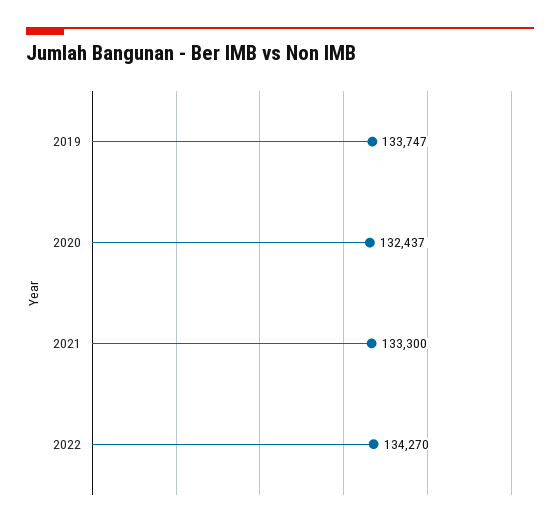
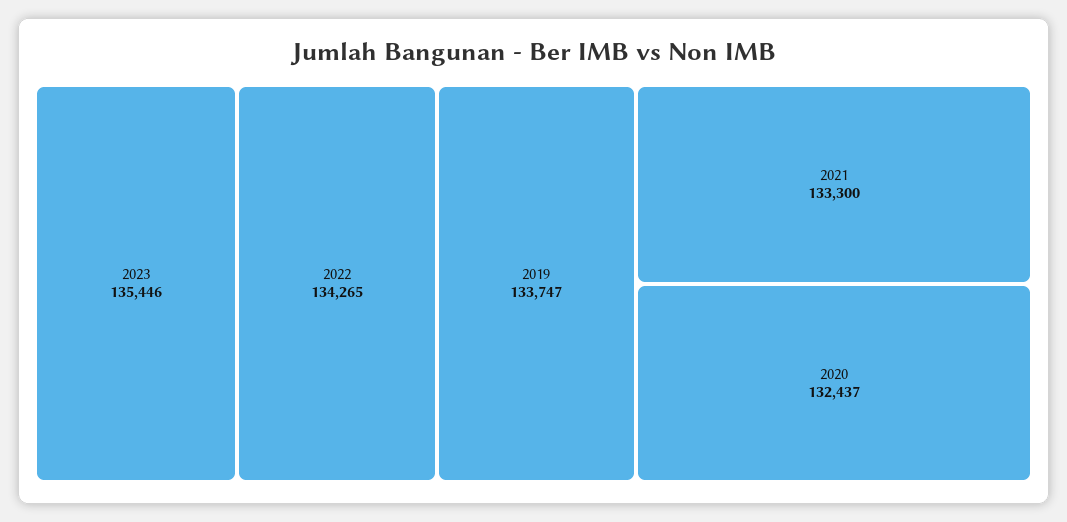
2022: 134270 -> 134265
2023: none -> 135446

